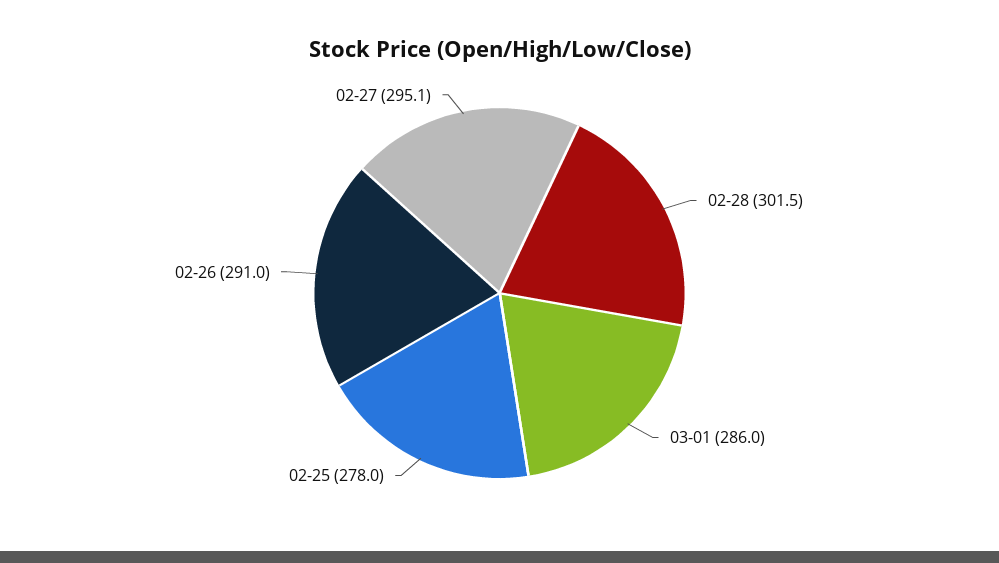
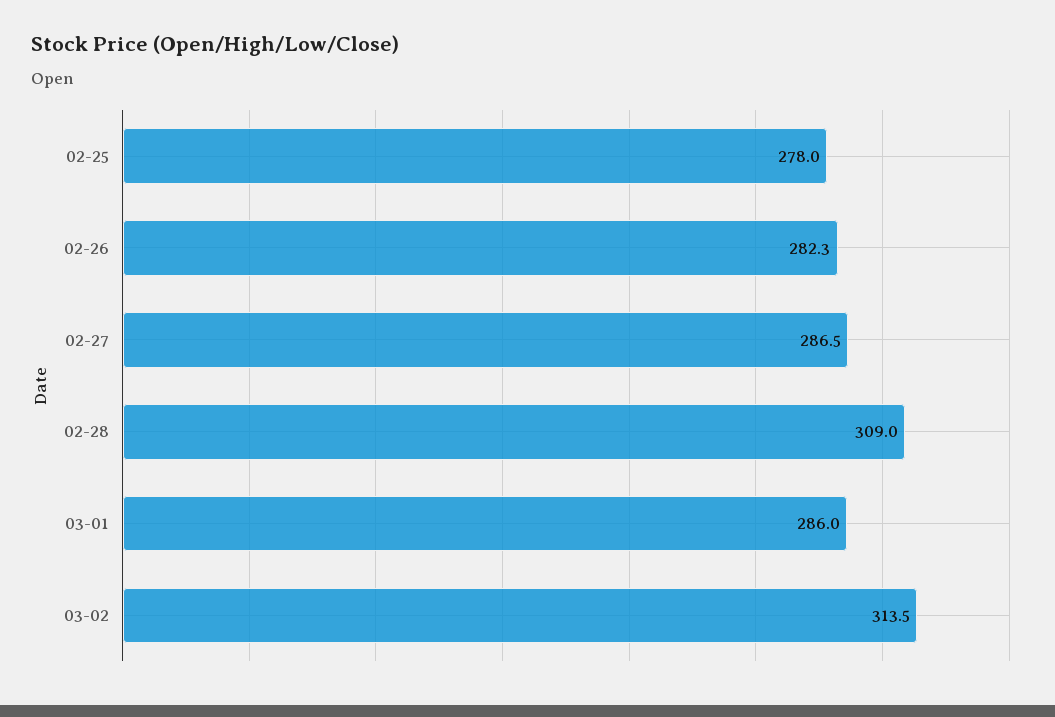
02-28: 301.5 -> 309
02-26: 291 -> 282.3
02-27: 295.1 -> 286.5
03-02: none -> 313.5

